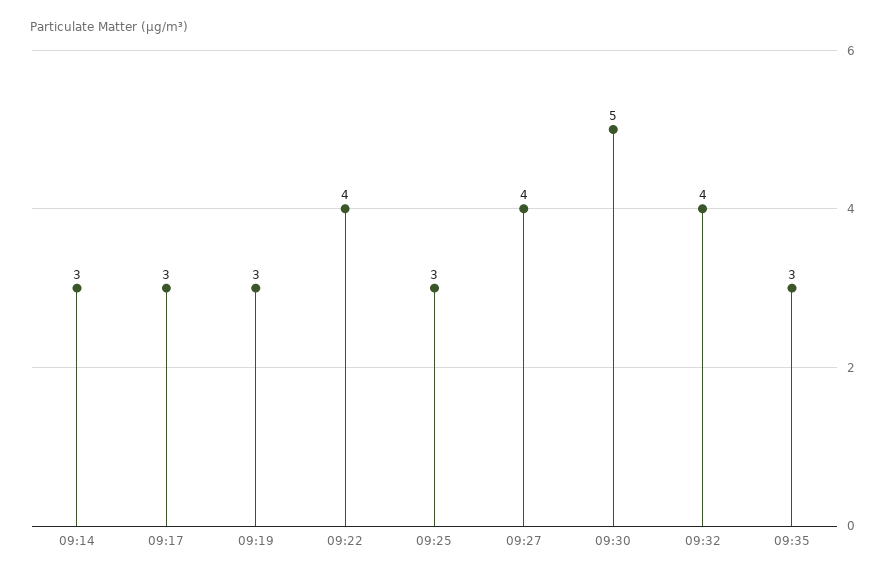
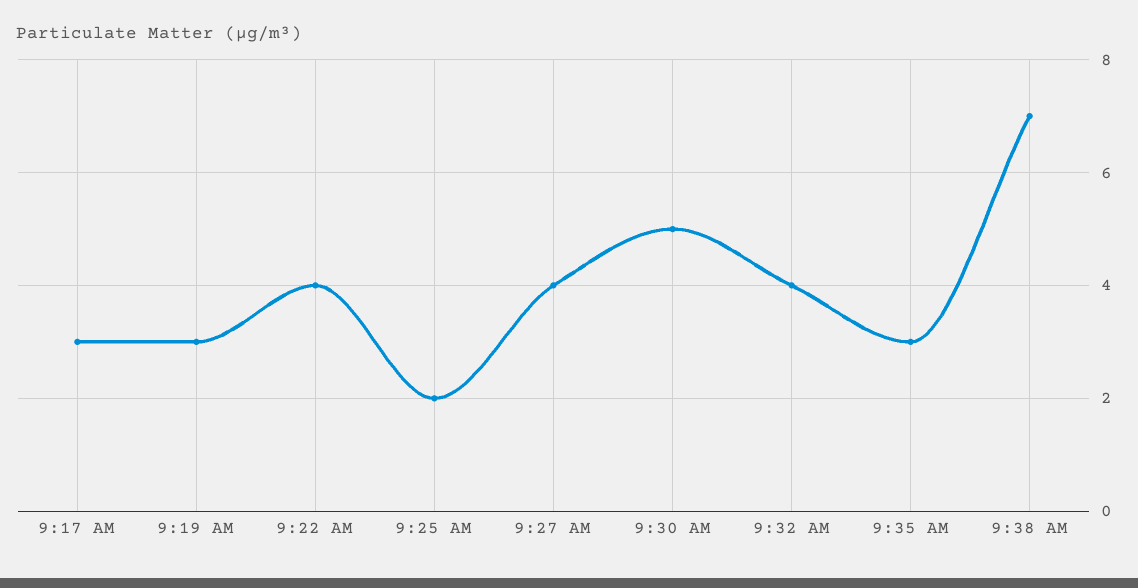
09:14: 3 -> none
09:25: 3 -> 2
9:38 AM: none -> 7

